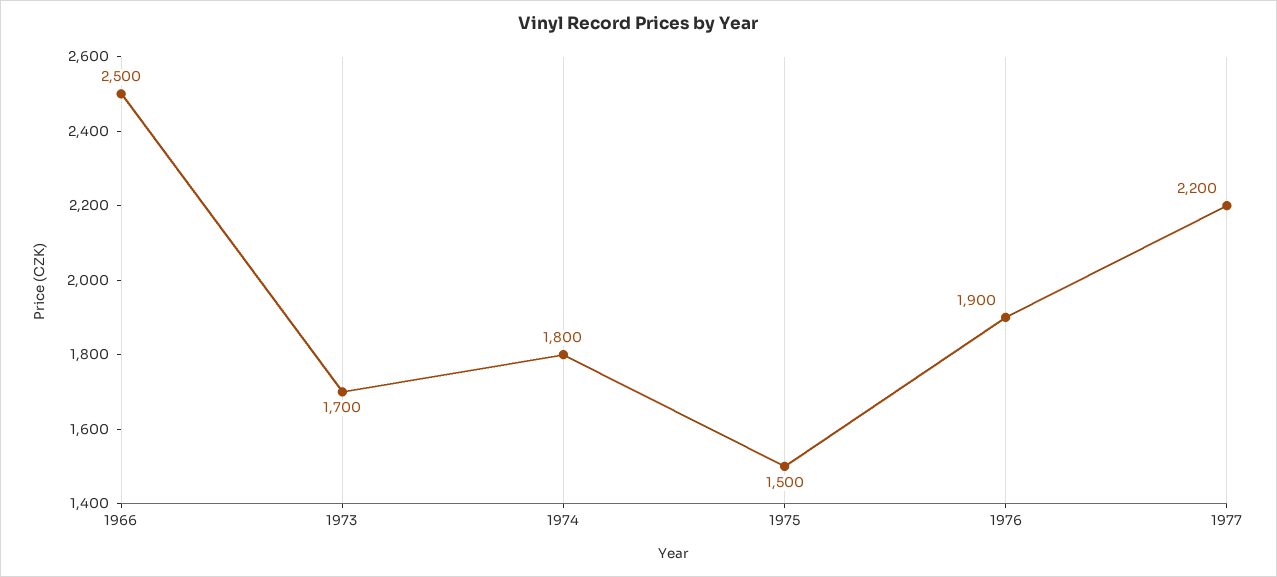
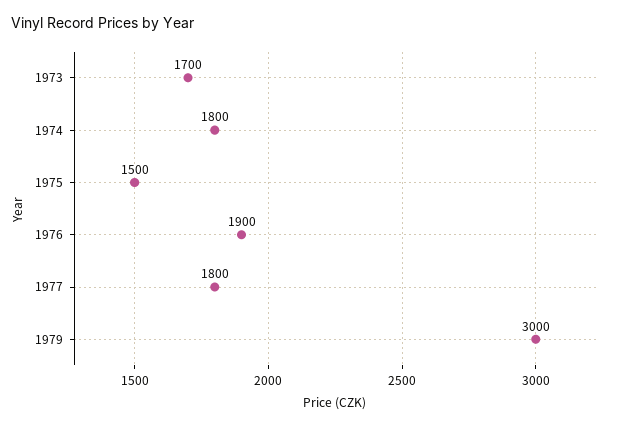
1966: 2500 -> none
1977: 2200 -> 1800
1979: none -> 3000

